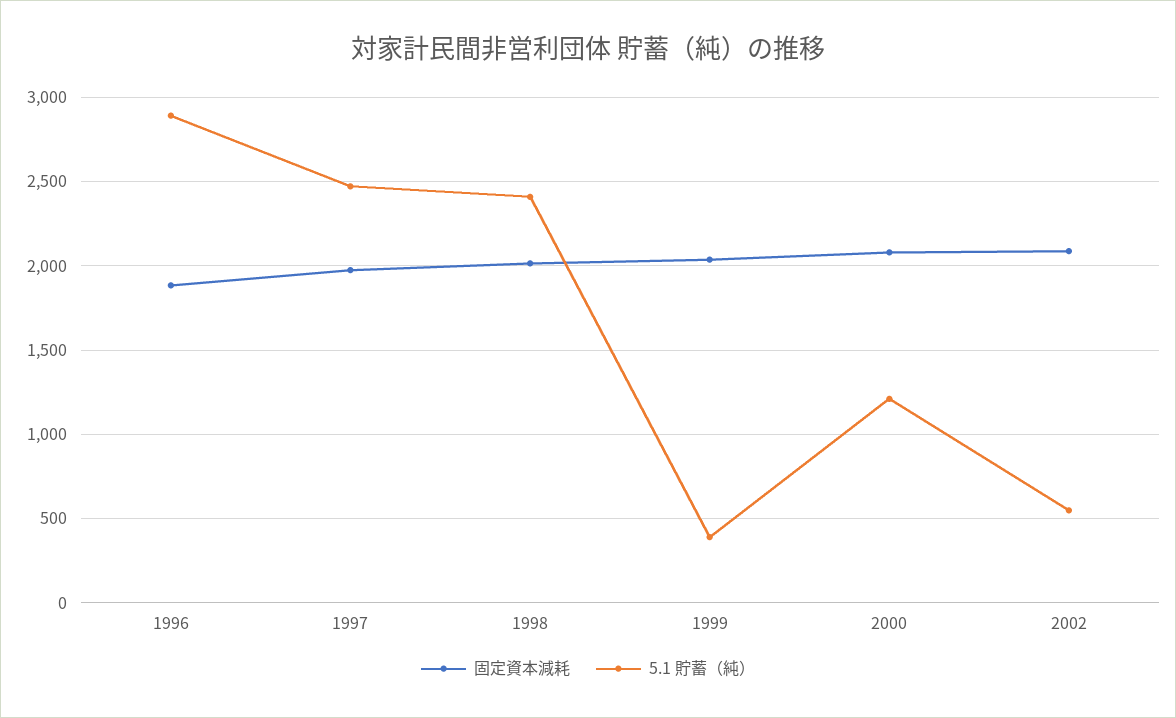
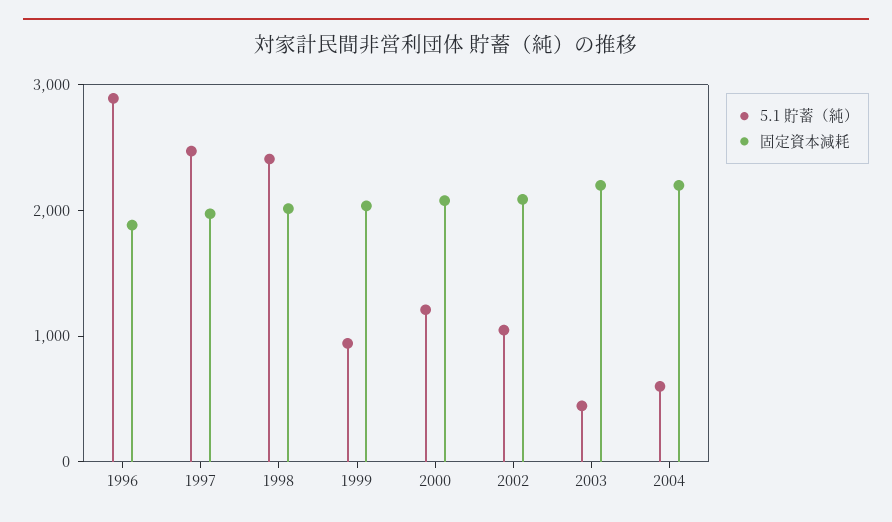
5.1 貯蓄（純）, 1999: 400 -> 1000
5.1 貯蓄（純）, 2002: 550 -> 1000
5.1 貯蓄（純）, 2003: none -> 400
固定資本減耗, 2003: none -> 2200
5.1 貯蓄（純）, 2004: none -> 600
固定資本減耗, 2004: none -> 2200

